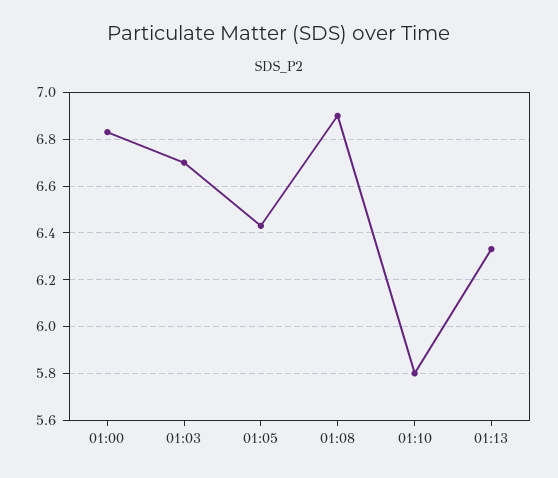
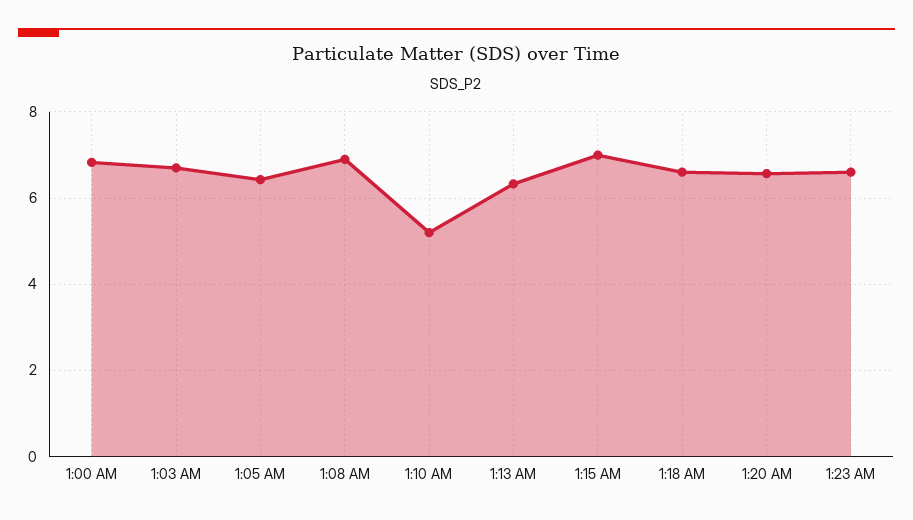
01:10: 5.8 -> 5.2
1:15 AM: none -> 7
1:18 AM: none -> 6.6
1:20 AM: none -> 6.6
1:23 AM: none -> 6.6

